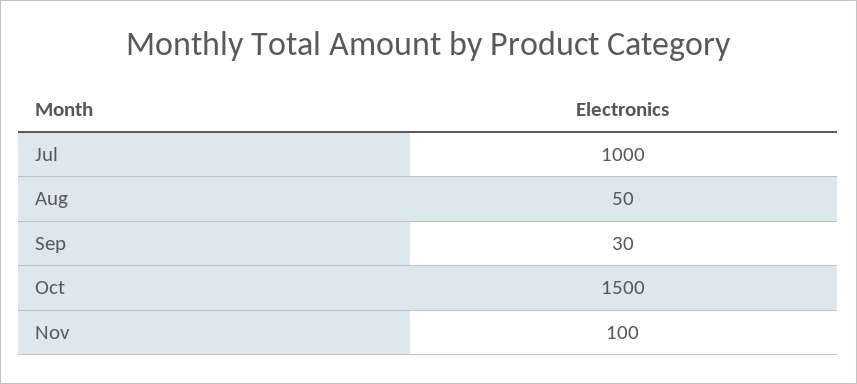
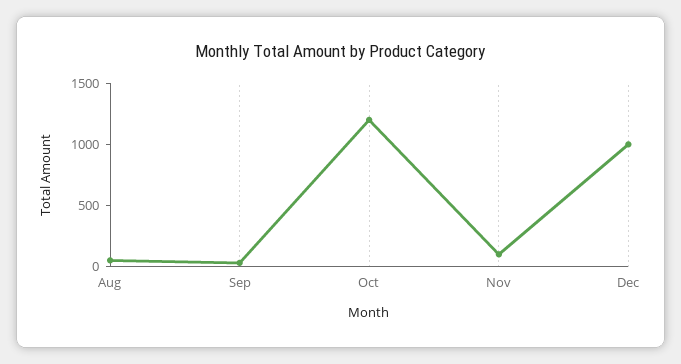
Jul: 1000 -> none
Oct: 1500 -> 1200
Dec: none -> 1000

